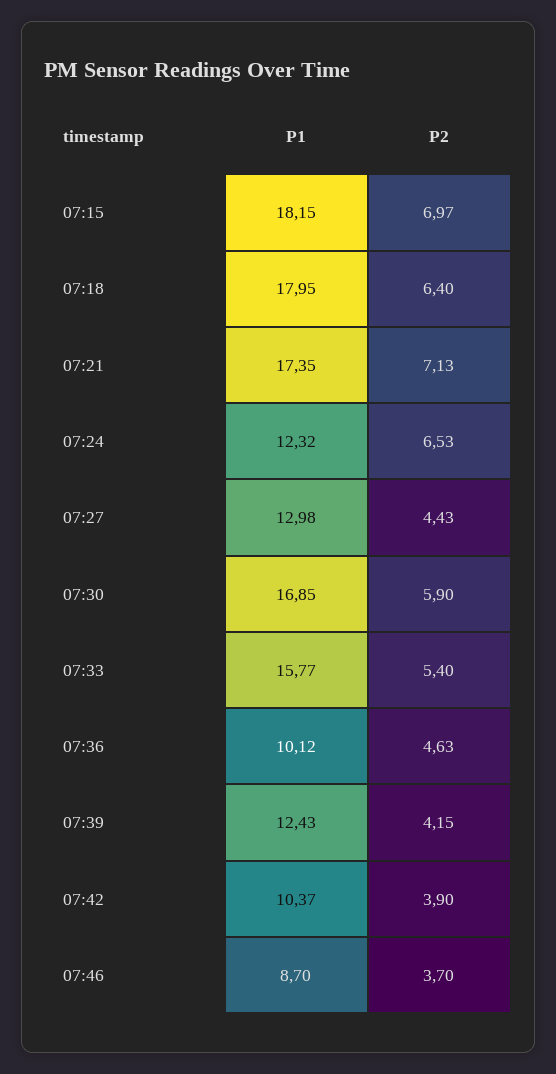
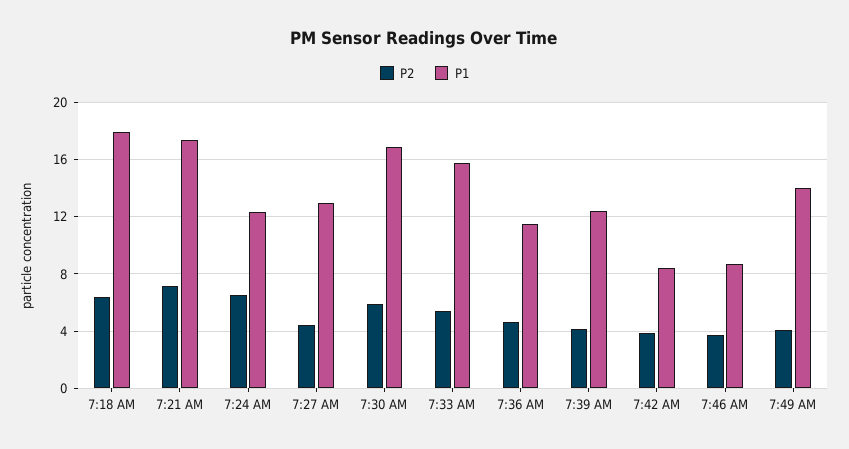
P1, 07:15: 18.15 -> none
P2, 07:15: 6.97 -> none
P1, 07:36: 10.12 -> 11.5
P1, 07:42: 10.37 -> 8.5
P2, 7:49 AM: none -> 4
P1, 7:49 AM: none -> 14

